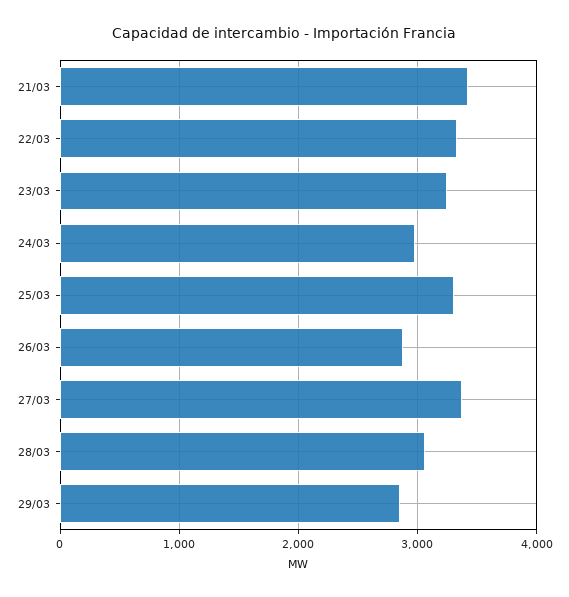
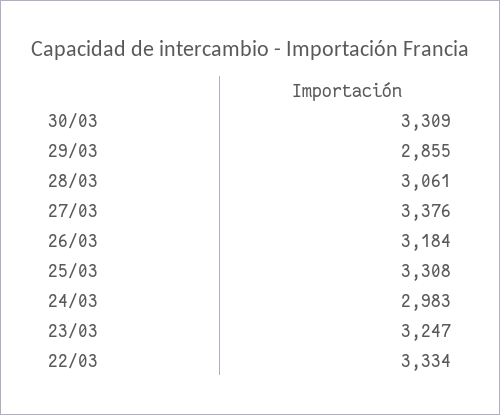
21/03: 3400 -> none
26/03: 2900 -> 3184
30/03: none -> 3309

